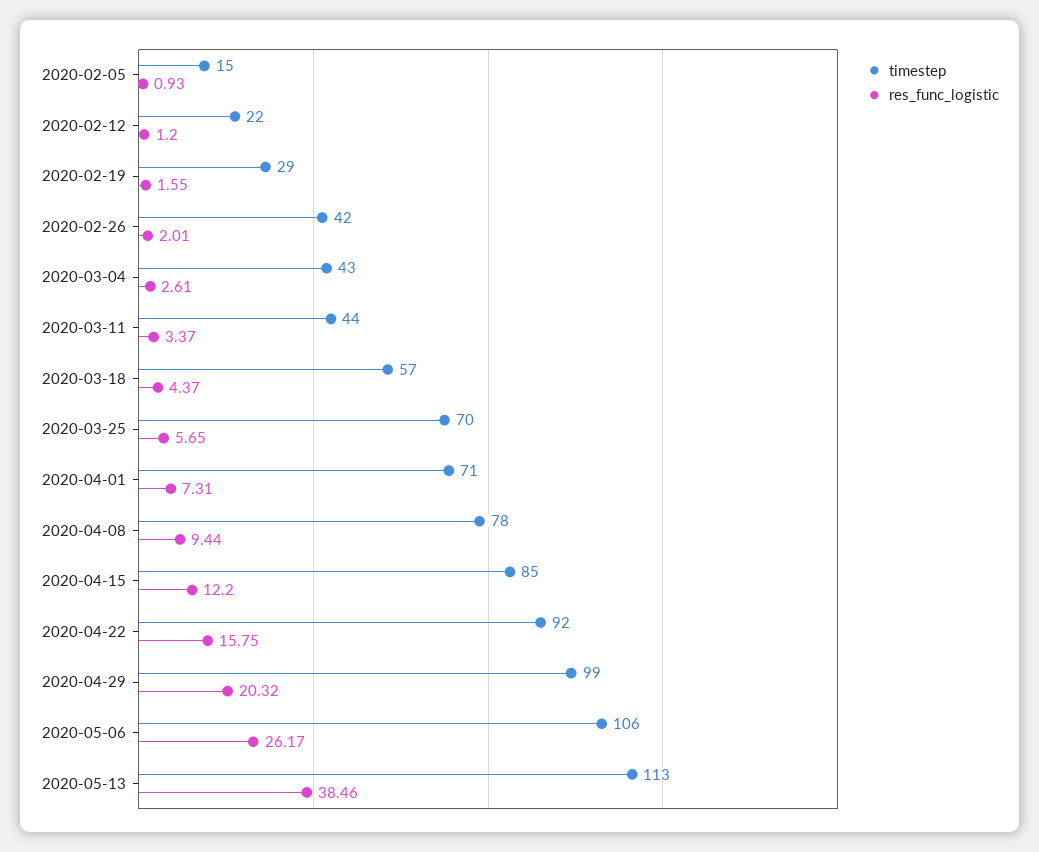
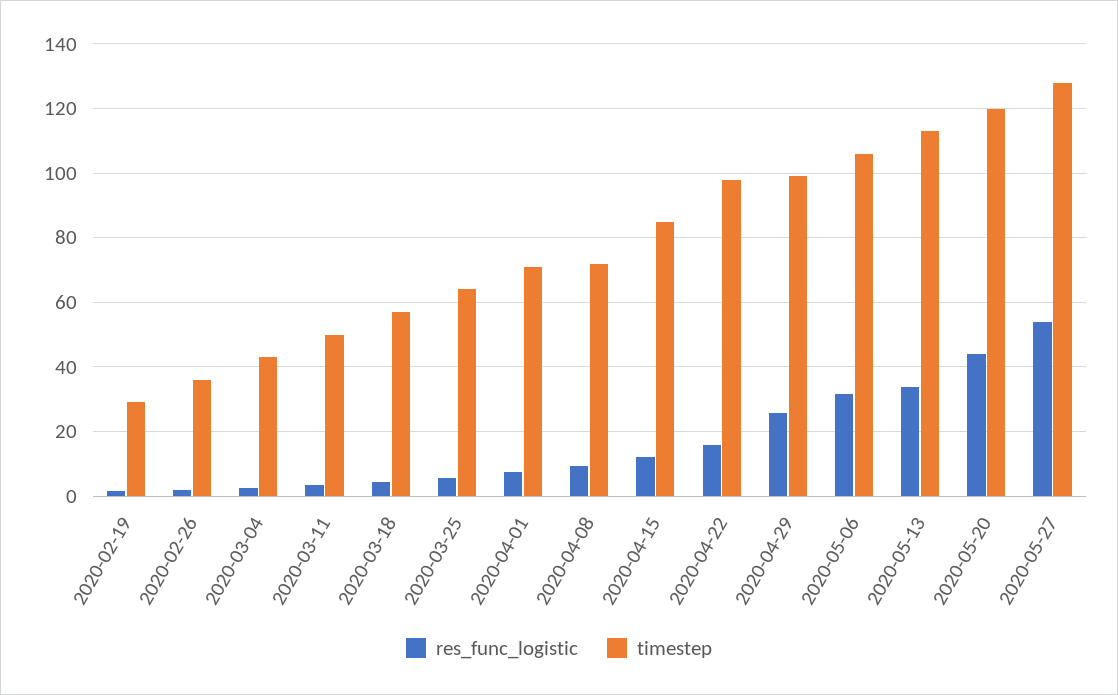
timestep, 2020-02-05: 15 -> none
res_func_logistic, 2020-02-05: 0.93 -> none
timestep, 2020-02-12: 22 -> none
res_func_logistic, 2020-02-12: 1.2 -> none
timestep, 2020-02-26: 42 -> 36
timestep, 2020-03-11: 44 -> 50
timestep, 2020-03-25: 70 -> 64
timestep, 2020-04-08: 78 -> 72
timestep, 2020-04-22: 92 -> 98
res_func_logistic, 2020-04-29: 20.32 -> 26
res_func_logistic, 2020-05-06: 26.17 -> 32
res_func_logistic, 2020-05-13: 38.46 -> 34
res_func_logistic, 2020-05-20: none -> 44
timestep, 2020-05-20: none -> 120
res_func_logistic, 2020-05-27: none -> 54
timestep, 2020-05-27: none -> 128

